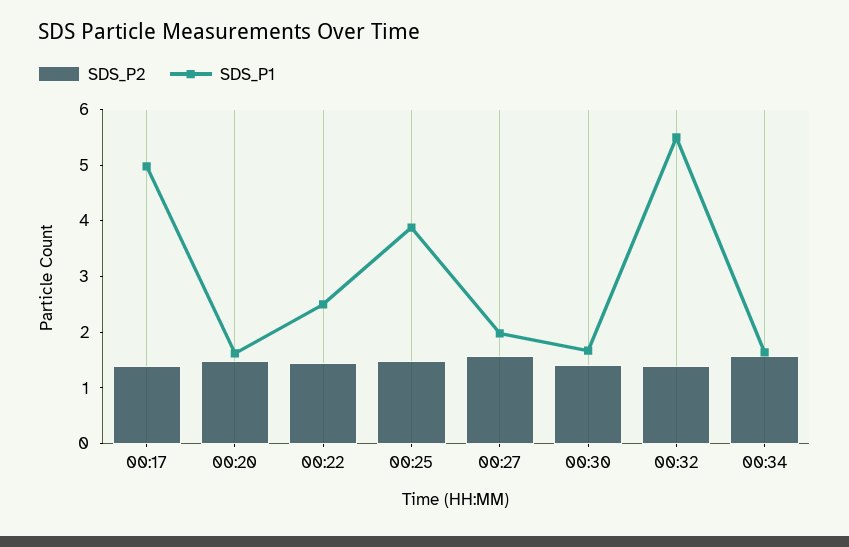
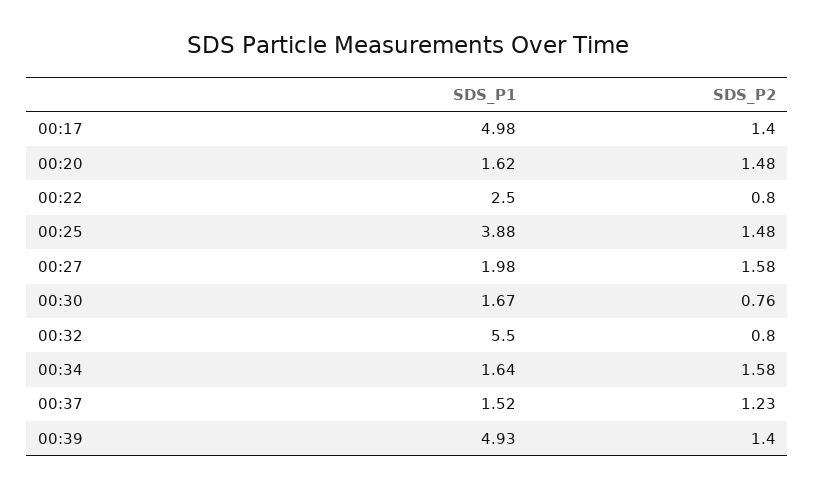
SDS_P2, 00:22: 1.4 -> 0.8
SDS_P2, 00:30: 1.4 -> 0.76
SDS_P2, 00:32: 1.4 -> 0.8
SDS_P1, 00:37: none -> 1.52
SDS_P2, 00:37: none -> 1.23
SDS_P1, 00:39: none -> 4.93
SDS_P2, 00:39: none -> 1.4

